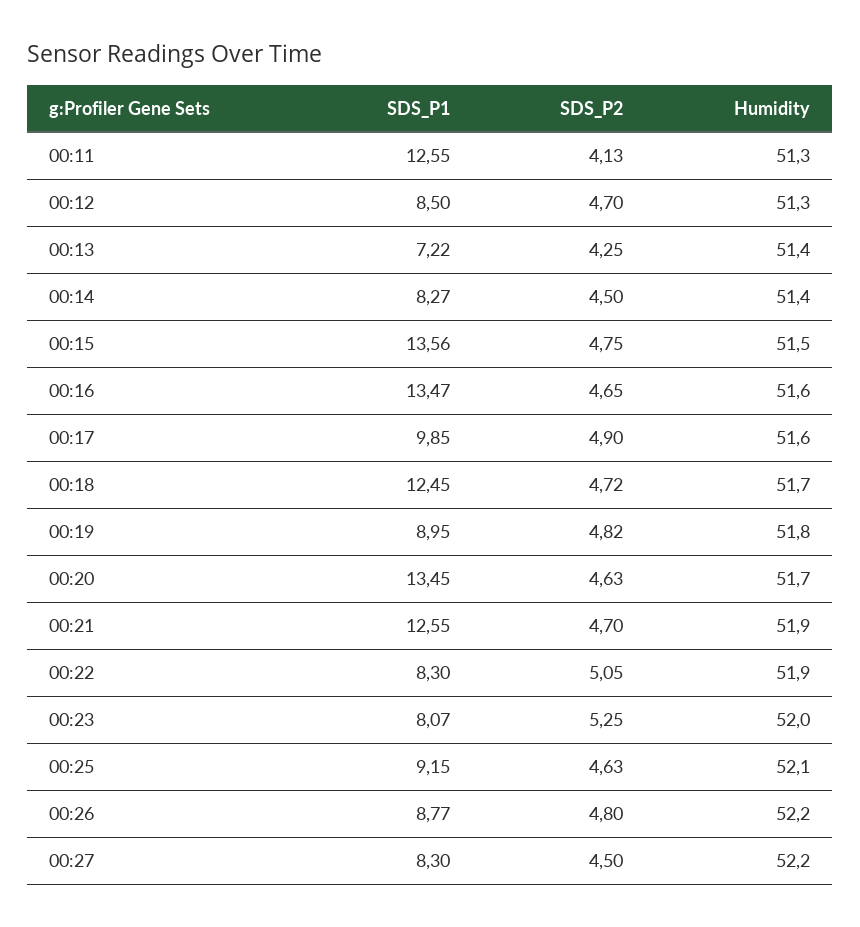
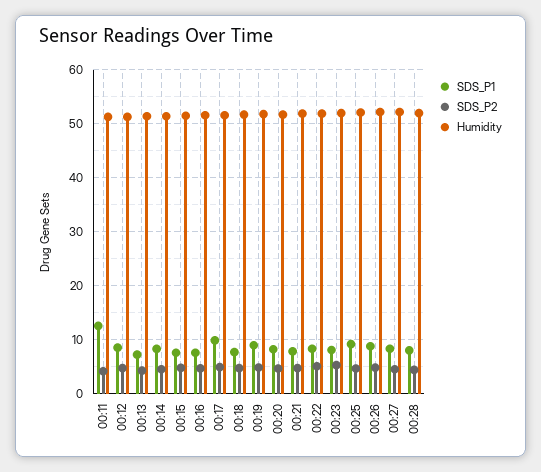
SDS_P1, 00:15: 13.56 -> 8
SDS_P1, 00:16: 13.47 -> 8
SDS_P1, 00:18: 12.45 -> 8
SDS_P1, 00:20: 13.45 -> 8
SDS_P1, 00:21: 12.55 -> 8
SDS_P1, 00:28: none -> 8
SDS_P2, 00:28: none -> 4
Humidity, 00:28: none -> 52

